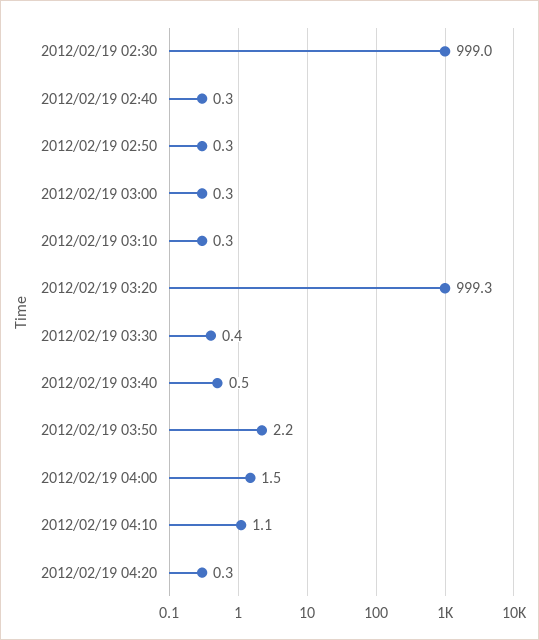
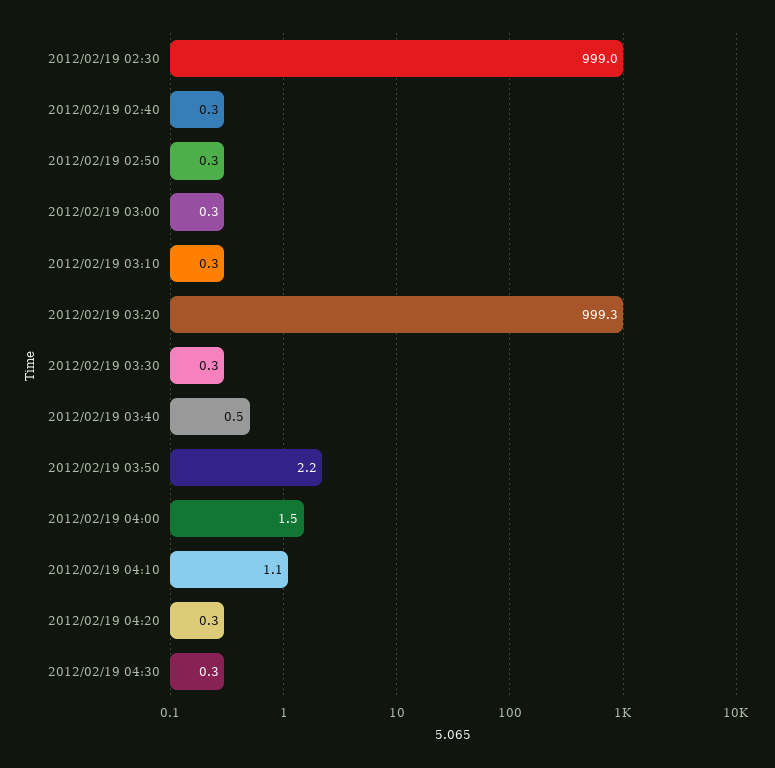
2012/02/19 03:30: 0.4 -> 0.3
2012/02/19 04:30: none -> 0.3

